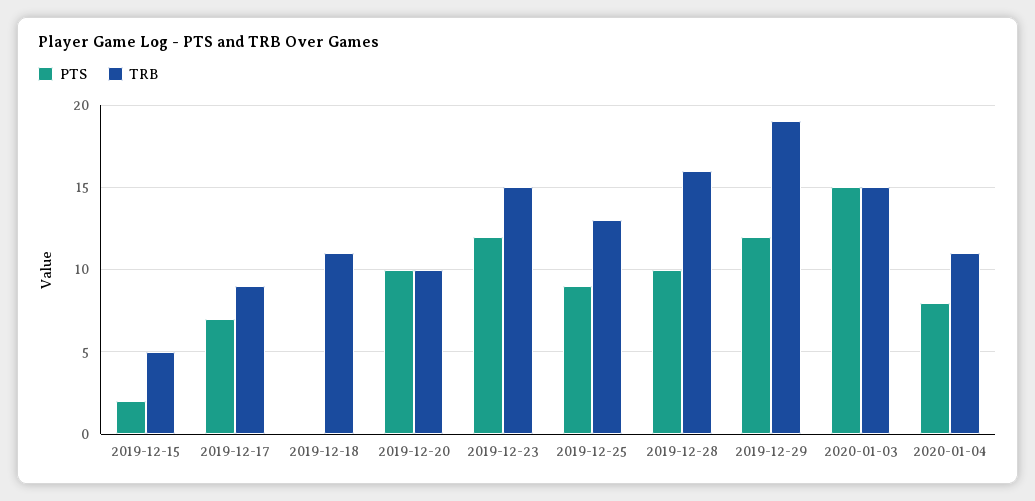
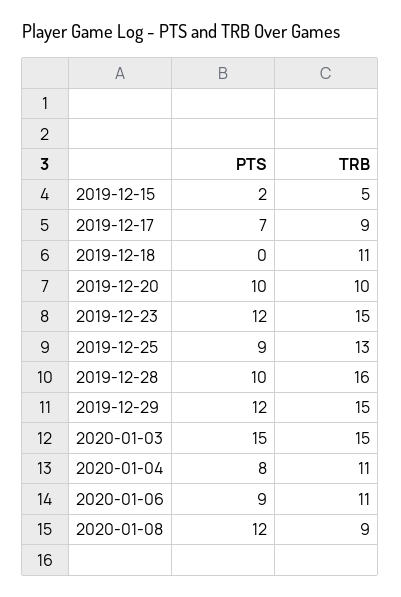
TRB, 2019-12-29: 19 -> 15
PTS, 2020-01-06: none -> 9
TRB, 2020-01-06: none -> 11
PTS, 2020-01-08: none -> 12
TRB, 2020-01-08: none -> 9

